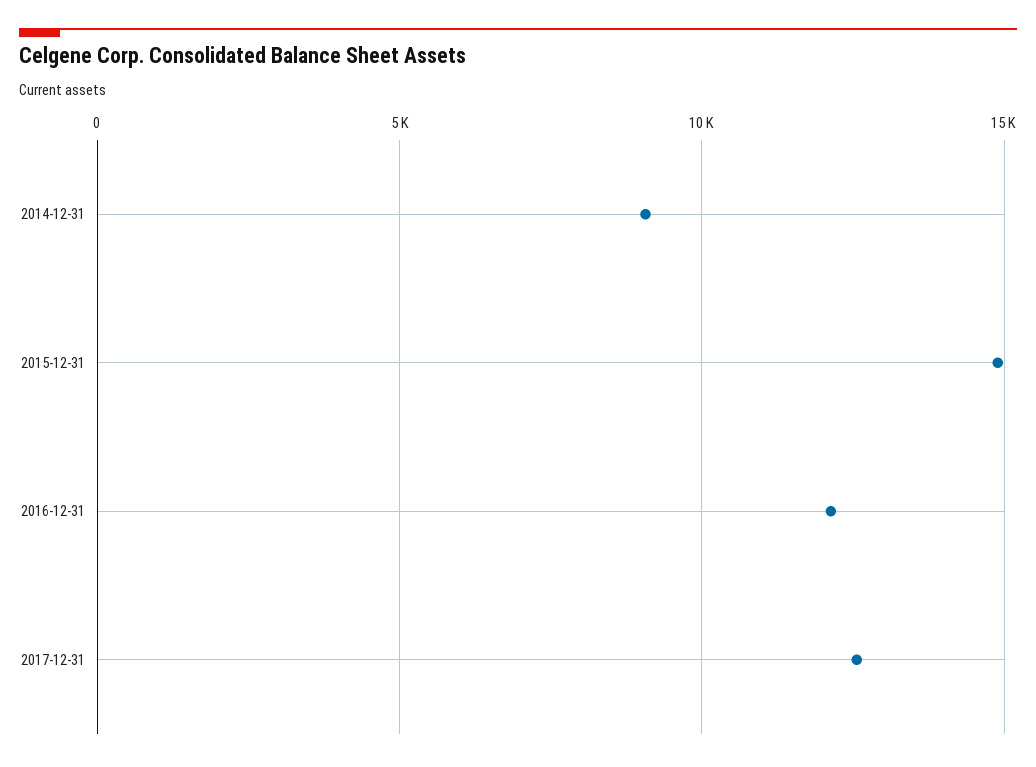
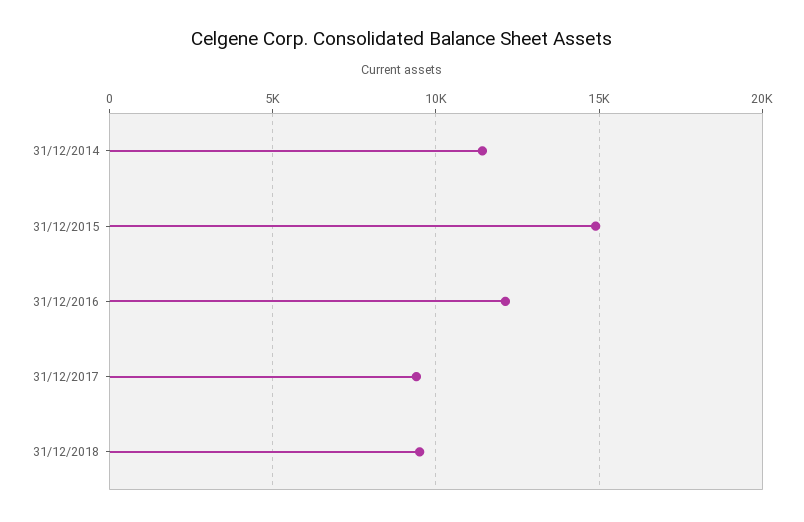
2014-12-31: 9000 -> 11500
2017-12-31: 12500 -> 9500
31/12/2018: none -> 9500

